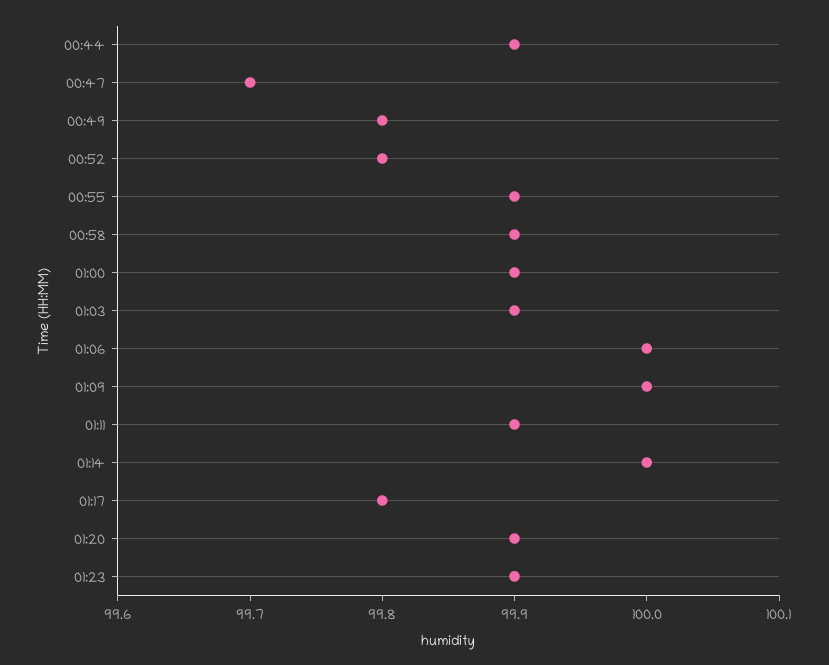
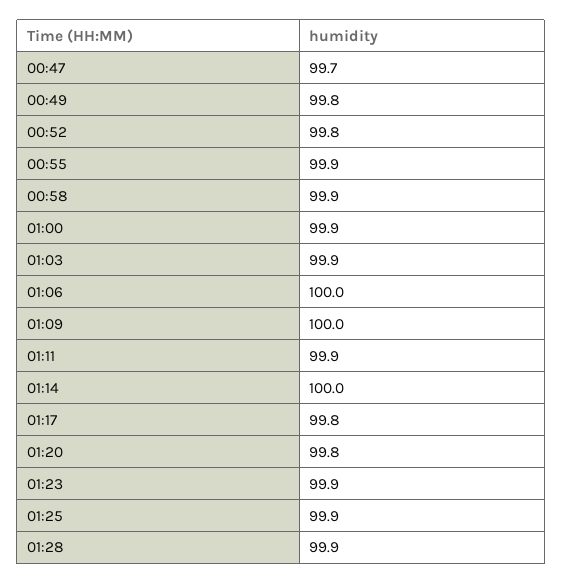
00:44: 99.9 -> none
01:20: 99.9 -> 99.8
01:25: none -> 99.9
01:28: none -> 99.9

